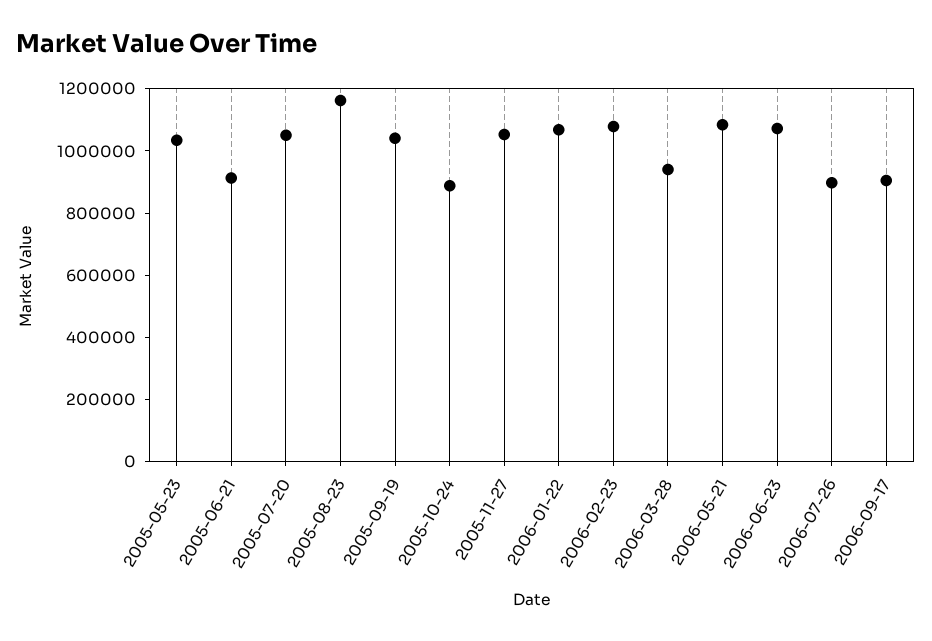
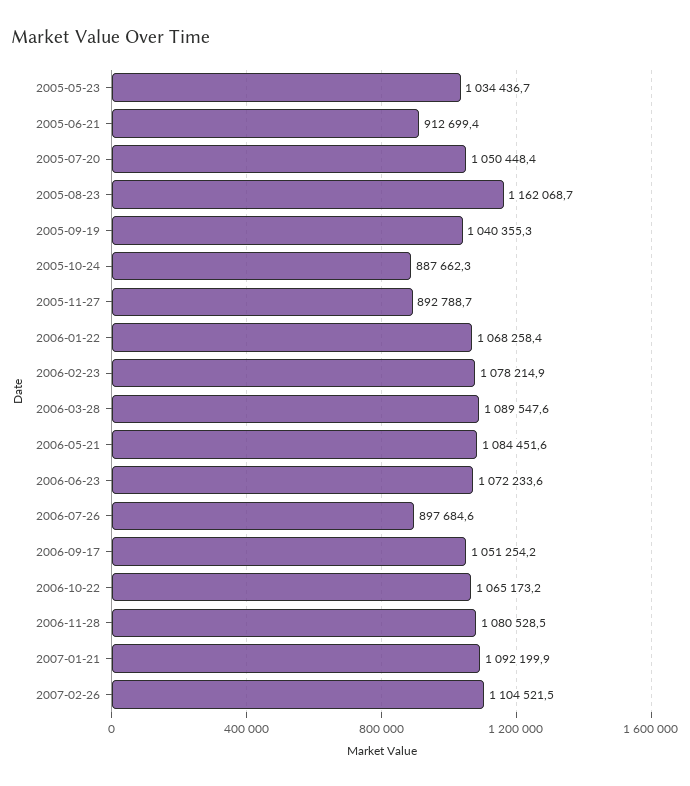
2005-11-27: 1050000 -> 892788.7
2006-03-28: 950000 -> 1089547.6
2006-09-17: 900000 -> 1051254.2
2006-10-22: none -> 1065173.2
2006-11-28: none -> 1080528.5
2007-01-21: none -> 1092199.9
2007-02-26: none -> 1104521.5

